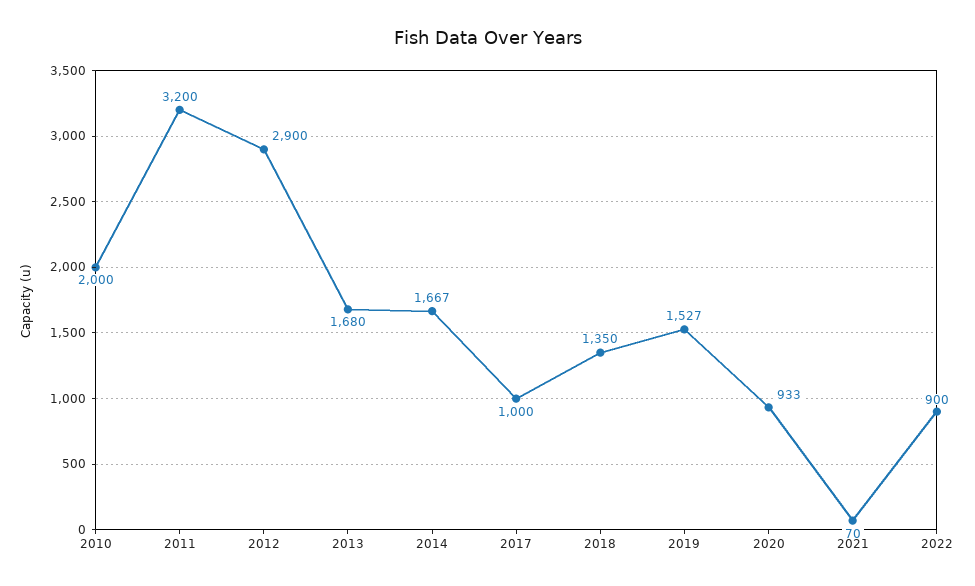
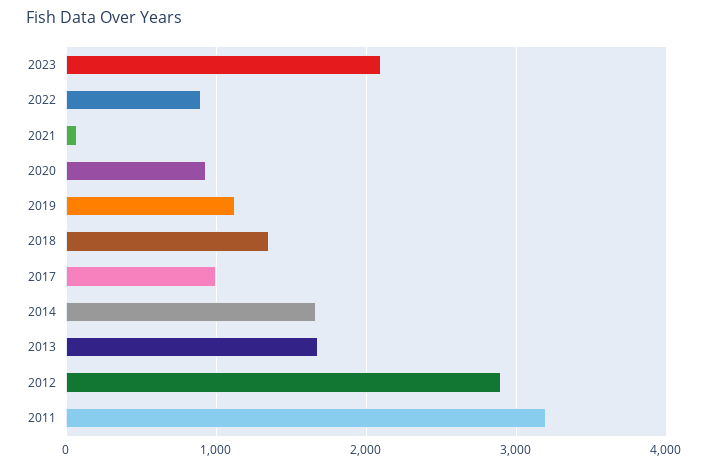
2010: 2000 -> none
2019: 1527 -> 1100
2023: none -> 2100

